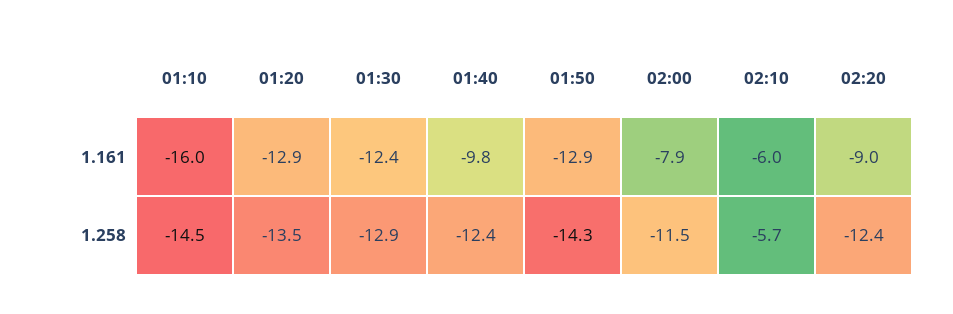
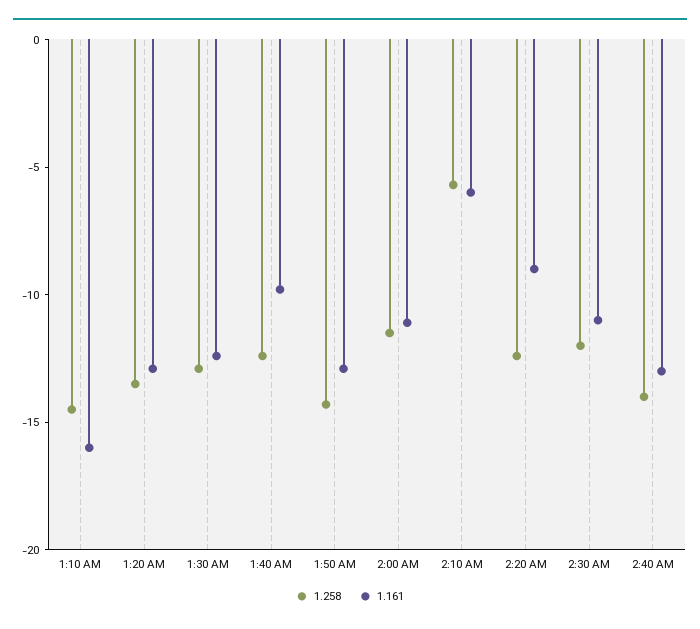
1.161, 02:00: -7.9 -> -11
1.258, 2:30 AM: none -> -12
1.161, 2:30 AM: none -> -11
1.258, 2:40 AM: none -> -14
1.161, 2:40 AM: none -> -13

